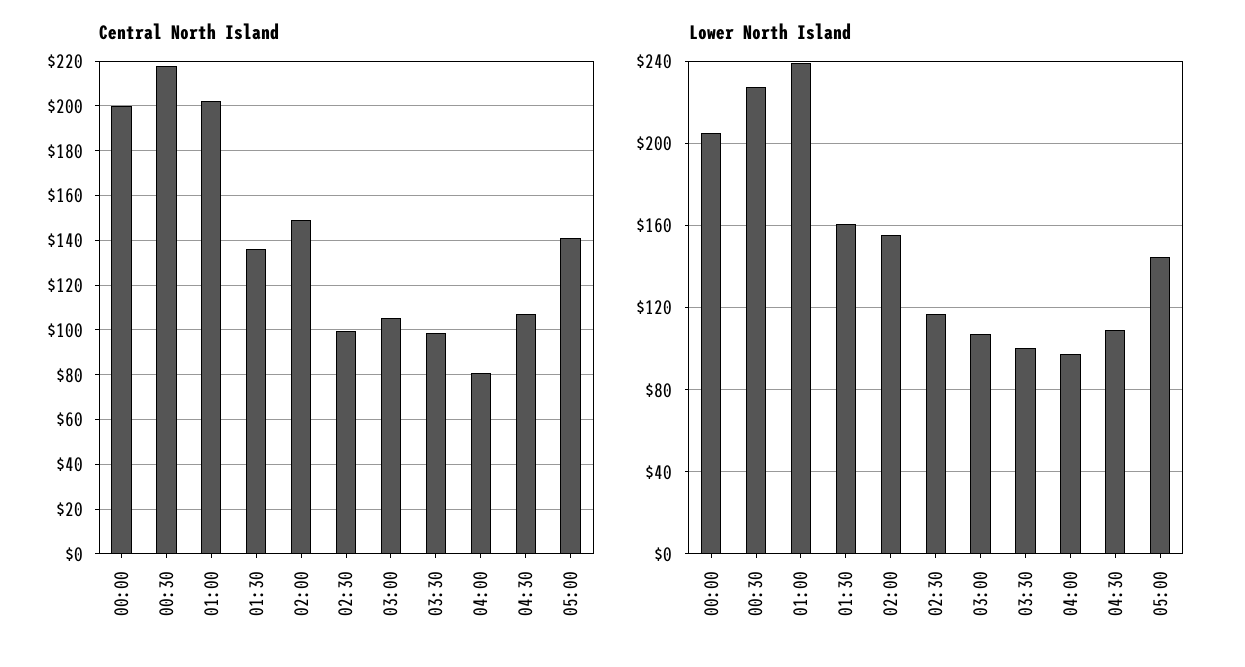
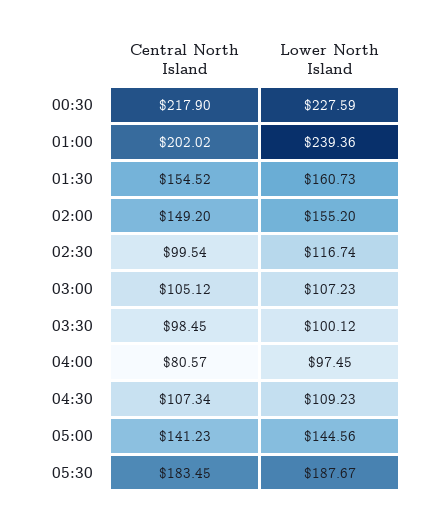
Central North Island, 00:00: 200 -> none
Central North Island, 01:30: 135 -> 154.52
Lower North Island, 00:00: 205 -> none
Central North Island, 05:30: none -> 183.45
Lower North Island, 05:30: none -> 187.67

